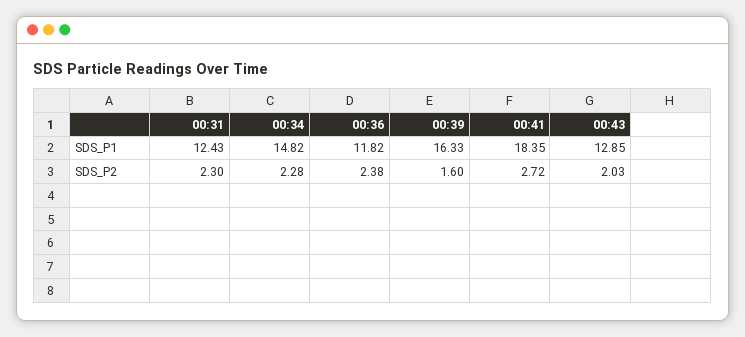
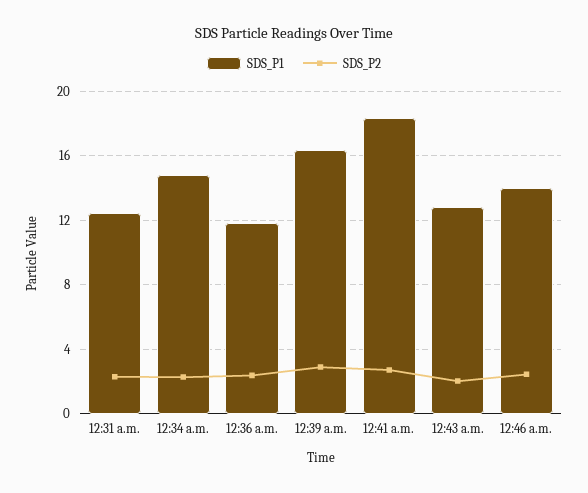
SDS_P2, 00:39: 1.6 -> 3
SDS_P1, 12:46 a.m.: none -> 14
SDS_P2, 12:46 a.m.: none -> 2.5

